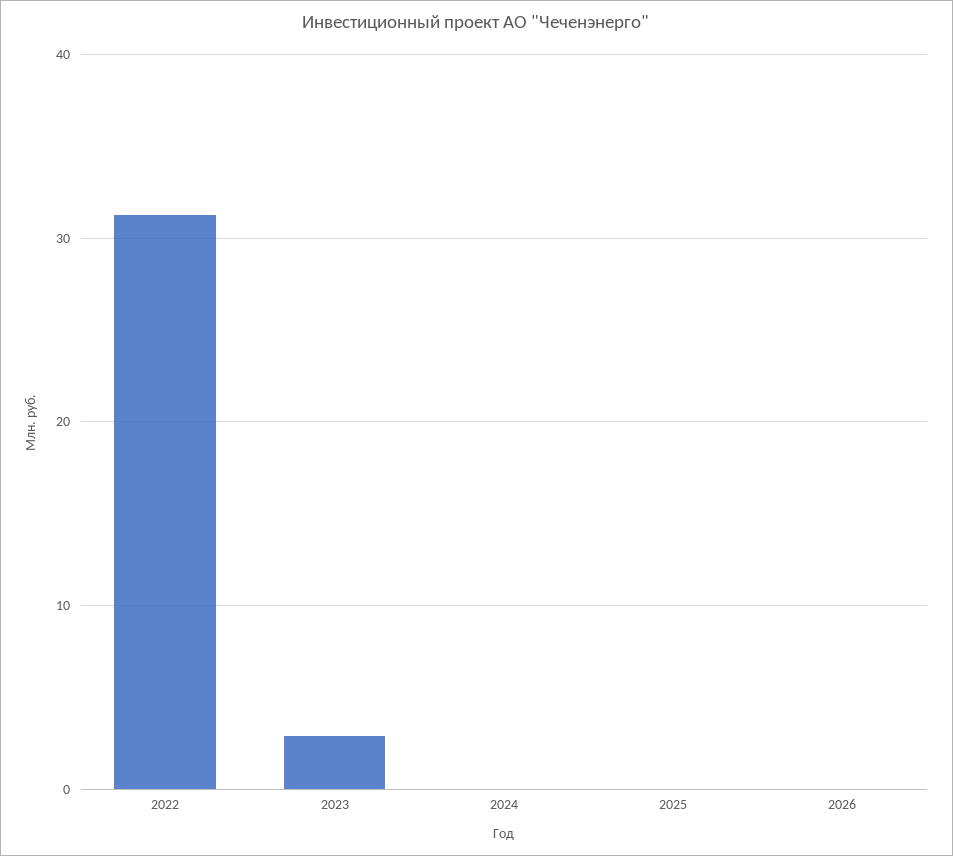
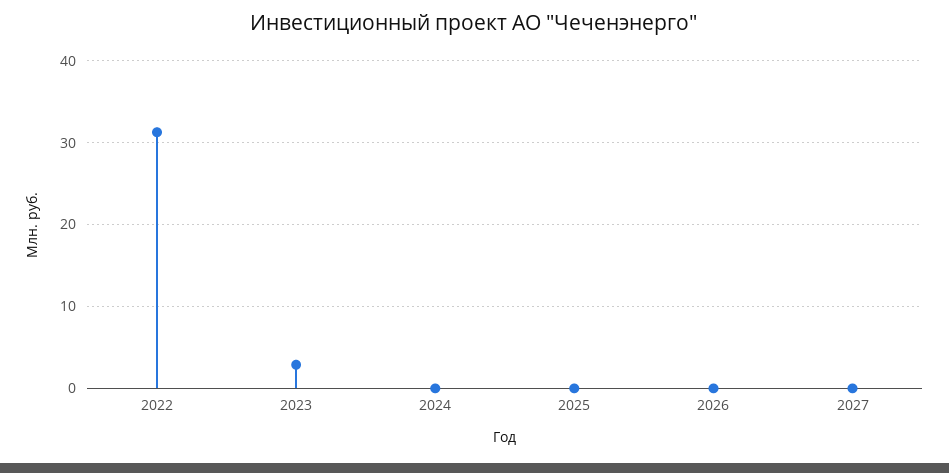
2027: none -> 0

